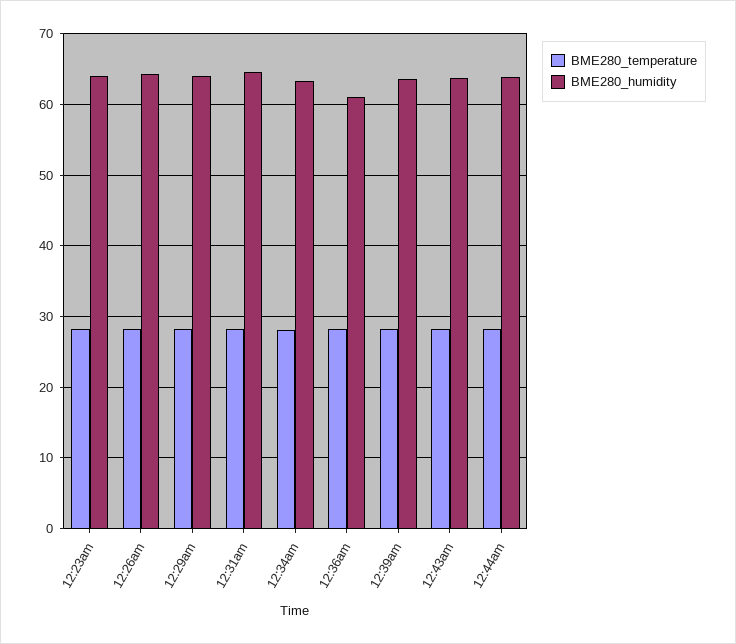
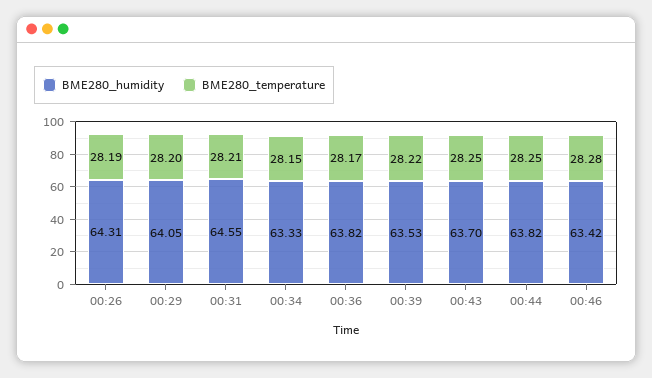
BME280_temperature, 12:23am: 28 -> none
BME280_humidity, 12:23am: 64 -> none
BME280_humidity, 12:36am: 61 -> 63.82
BME280_humidity, 00:46: none -> 63.42
BME280_temperature, 00:46: none -> 28.28

